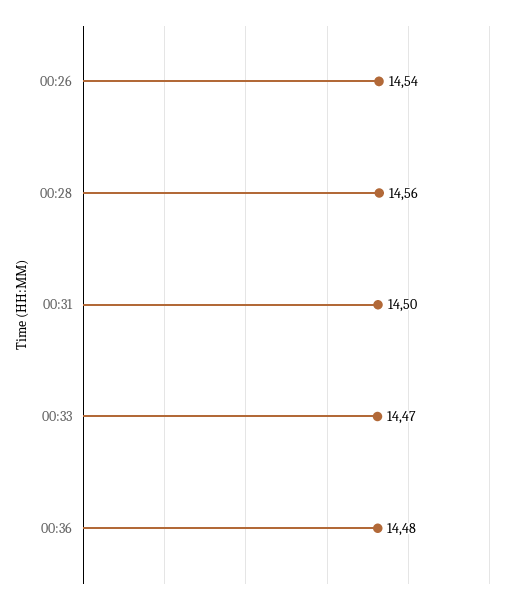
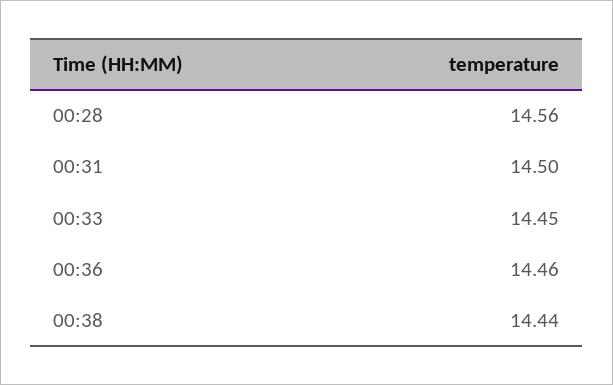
00:26: 14.54 -> none
00:33: 14.47 -> 14.45
00:36: 14.48 -> 14.46
00:38: none -> 14.44

